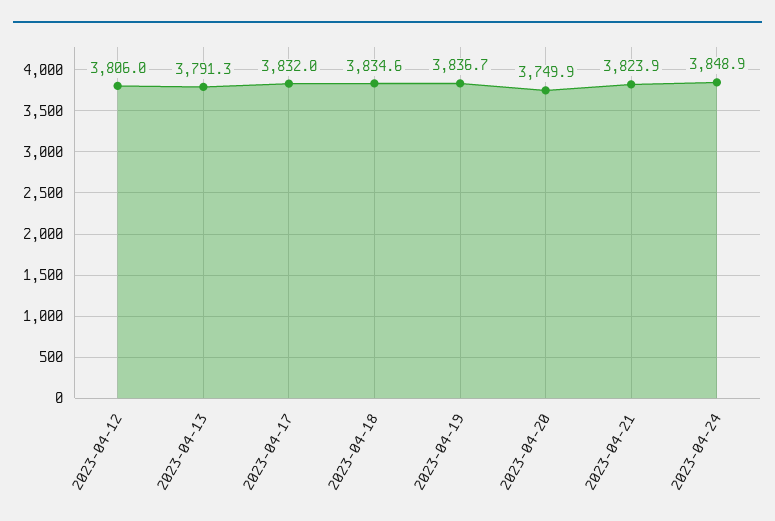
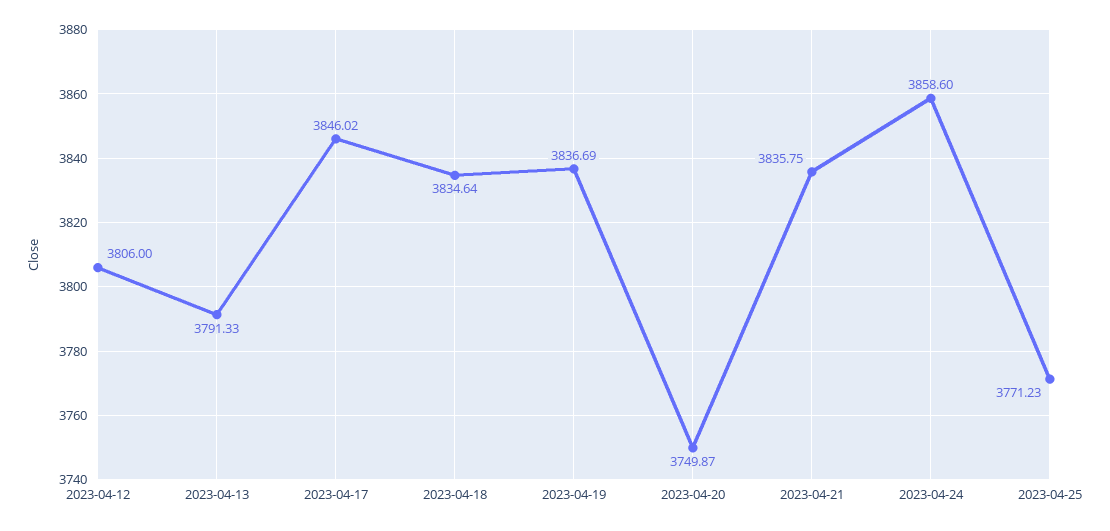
2023-04-17: 3832 -> 3846.02
2023-04-21: 3823.9 -> 3835.75
2023-04-24: 3848.9 -> 3858.6
2023-04-25: none -> 3771.23

